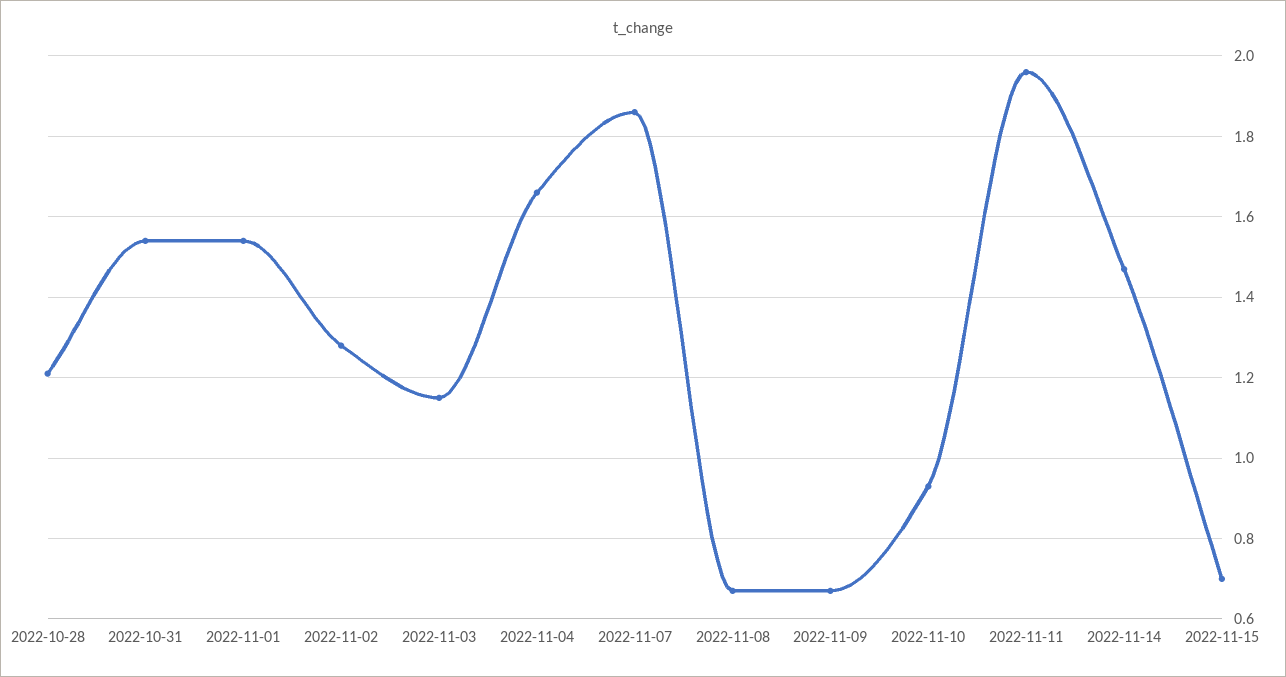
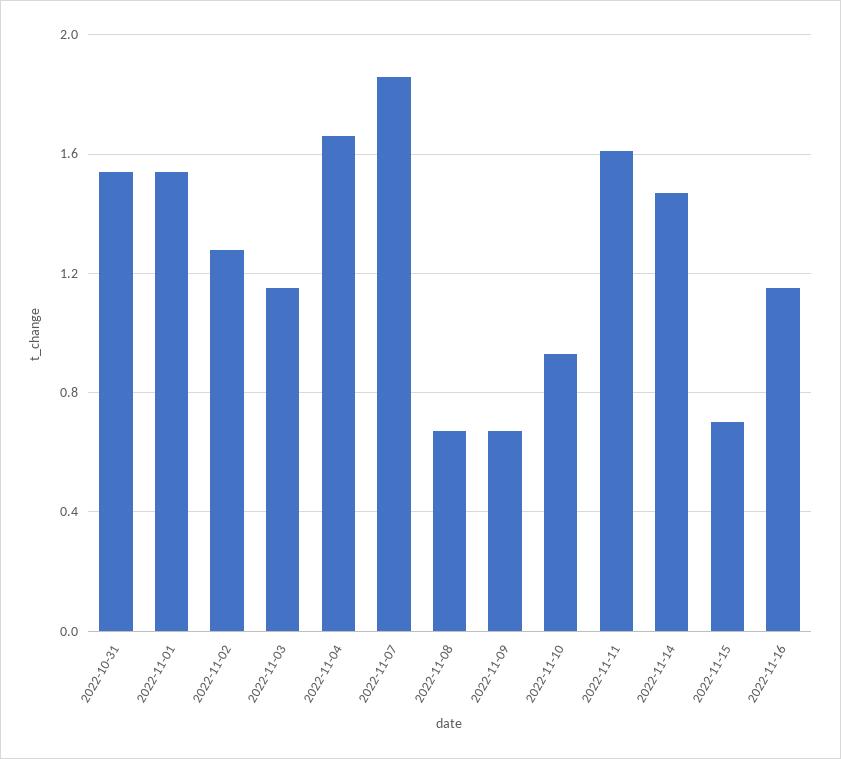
2022-10-28: 1.2 -> none
2022-11-11: 1.95 -> 1.6
2022-11-16: none -> 1.15

